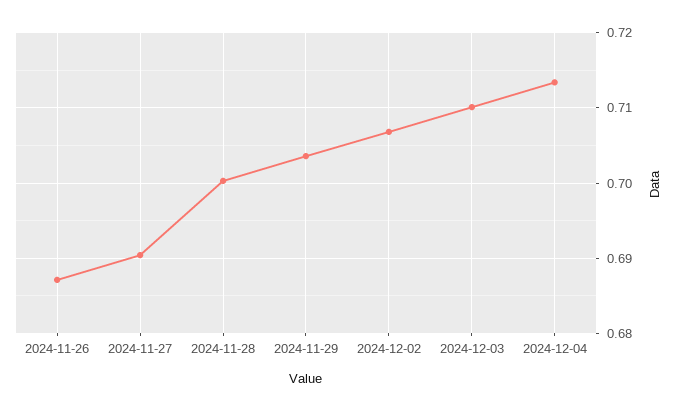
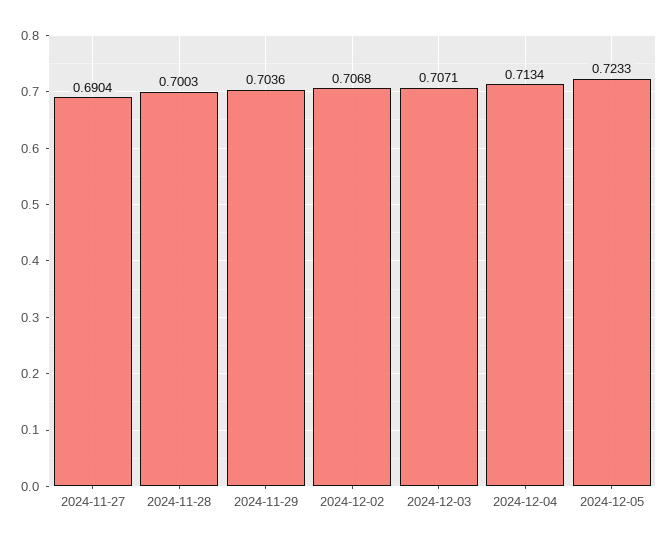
2024-11-26: 0.687 -> none
2024-12-03: 0.71 -> 0.7071
2024-12-05: none -> 0.7233

